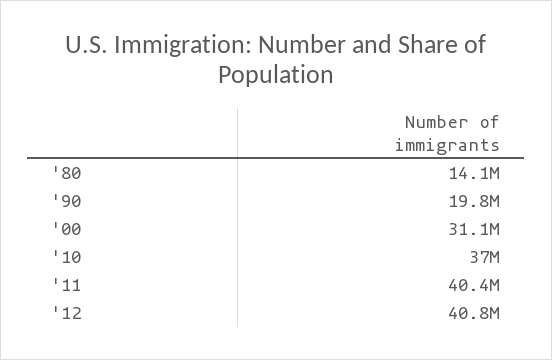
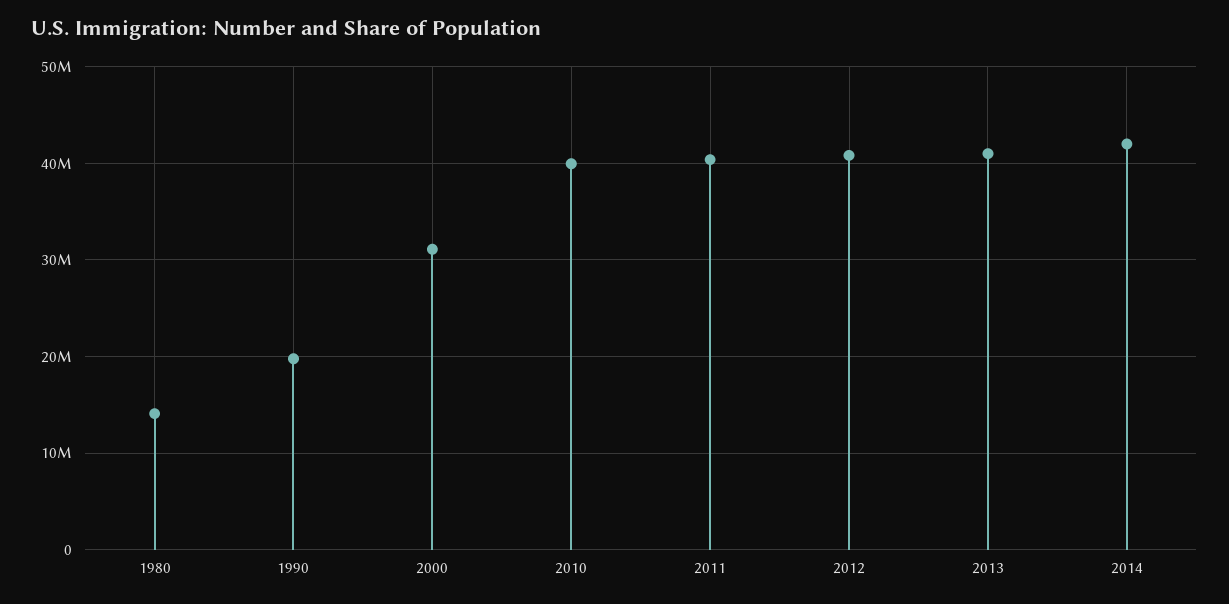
'10: 37000000 -> 40000000
2013: none -> 41000000
2014: none -> 42000000

